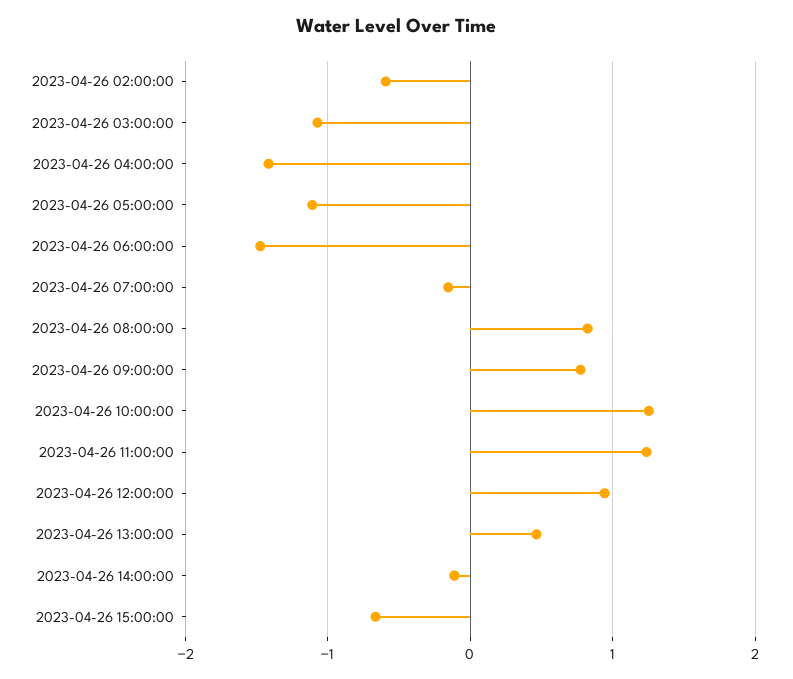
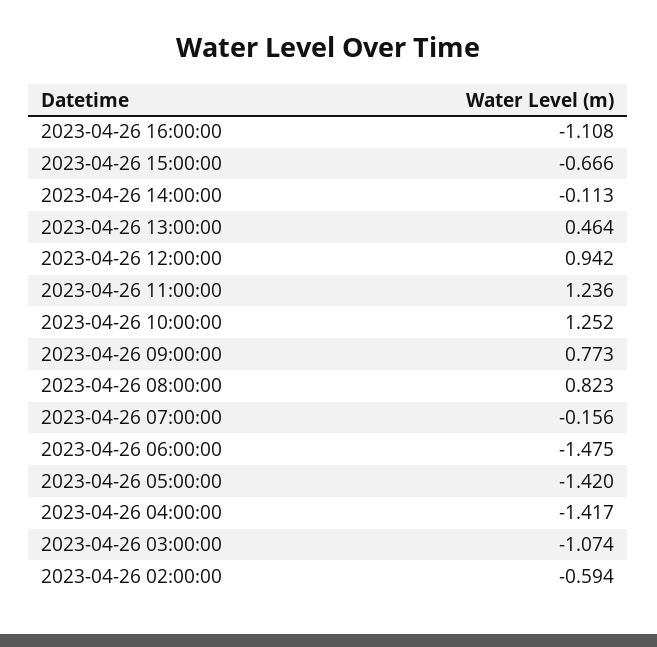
2023-04-26 05:00:00: -1.1 -> -1.42
2023-04-26 16:00:00: none -> -1.108

